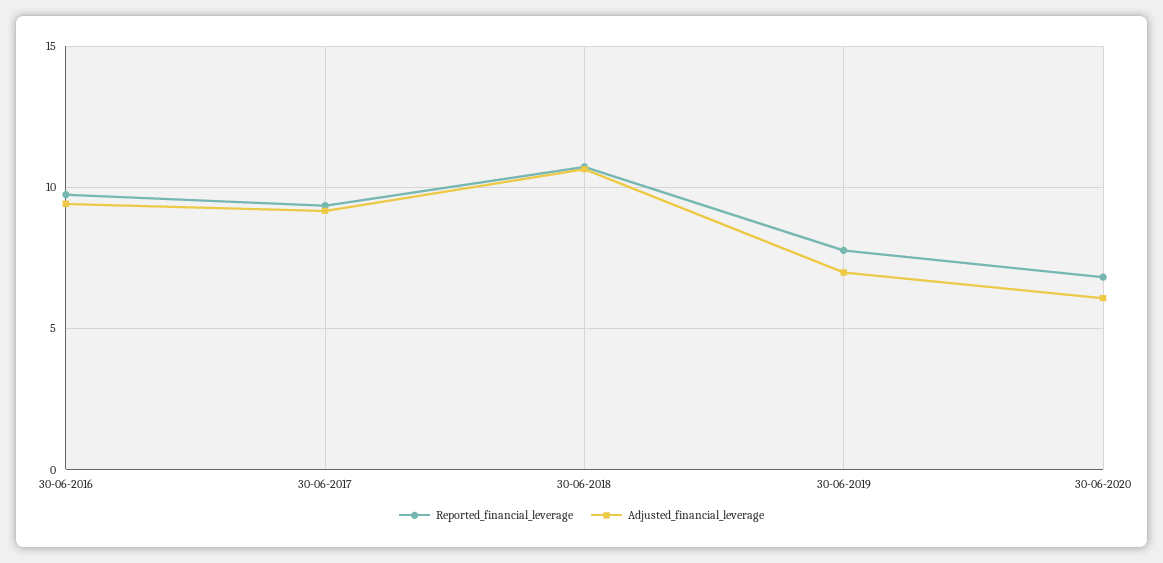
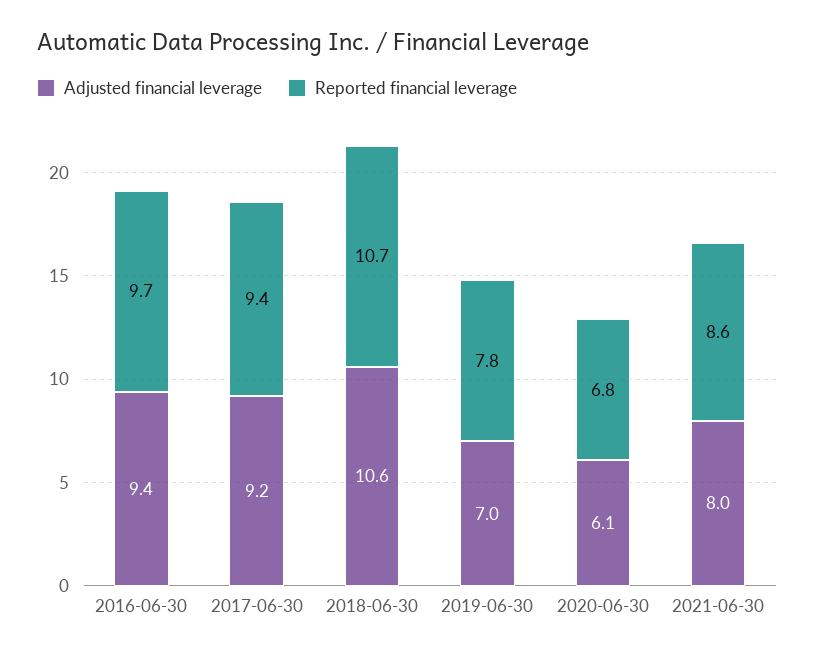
Adjusted_financial_leverage, 2021-06-30: none -> 8
Reported_financial_leverage, 2021-06-30: none -> 8.6

